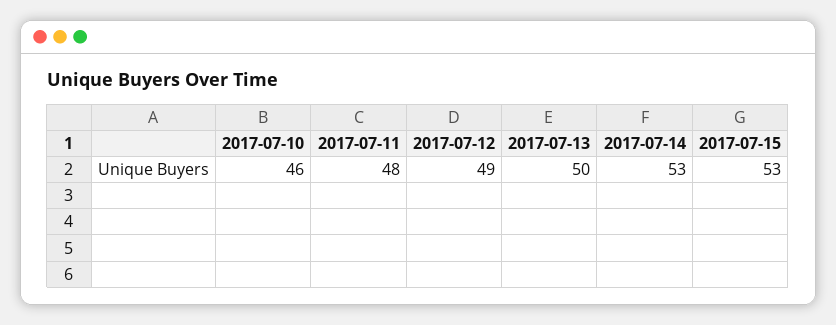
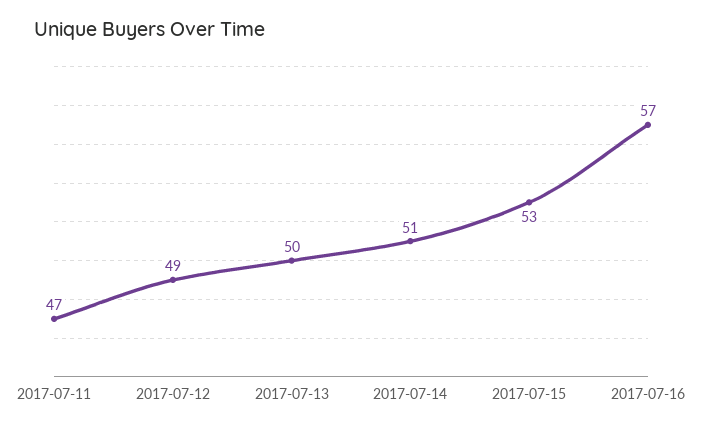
2017-07-10: 46 -> none
2017-07-11: 48 -> 47
2017-07-14: 53 -> 51
2017-07-16: none -> 57

